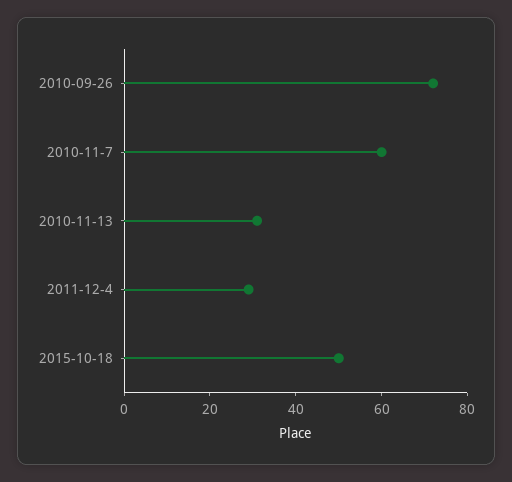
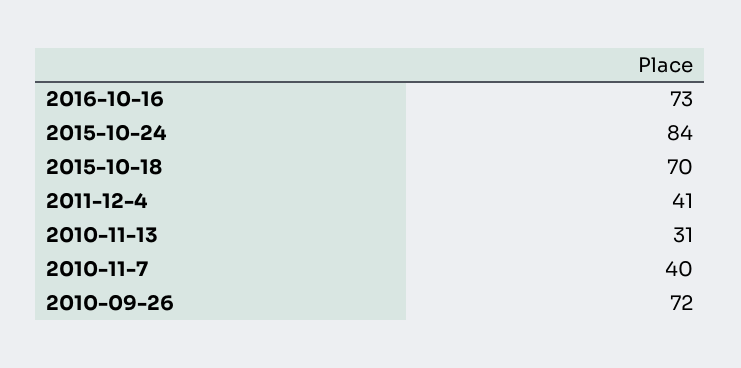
2010-11-7: 60 -> 40
2011-12-4: 30 -> 41
2015-10-18: 50 -> 70
2016-10-16: none -> 73
2015-10-24: none -> 84

